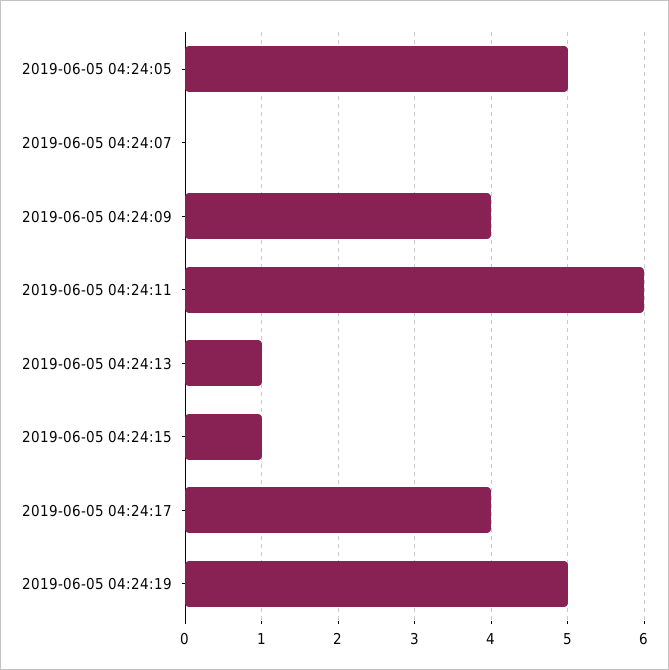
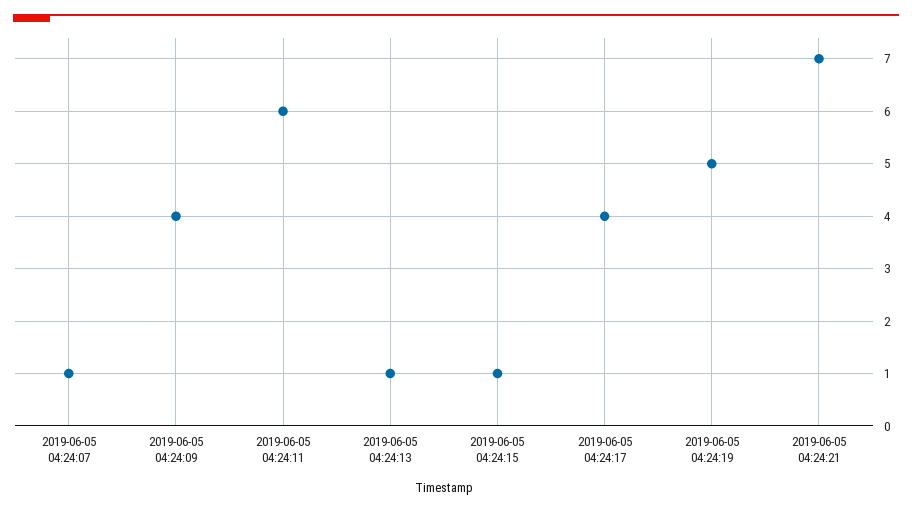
2019-06-05 04:24:05: 5 -> none
2019-06-05 04:24:07: 0 -> 1
2019-06-05 04:24:21: none -> 7

